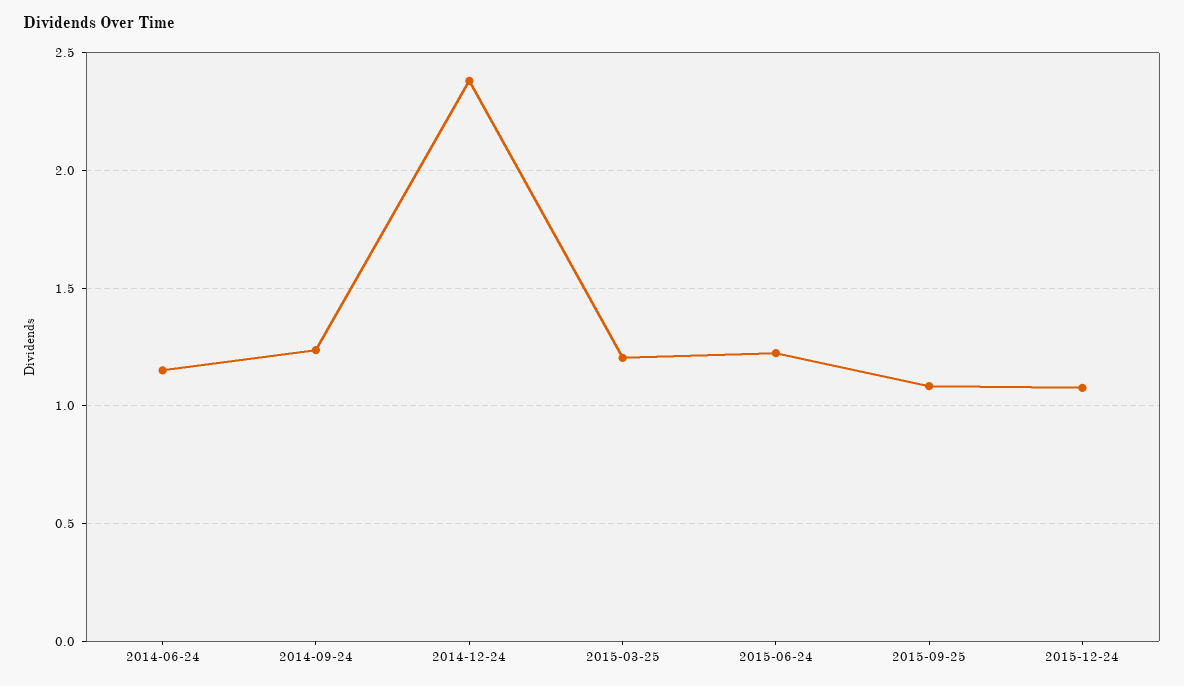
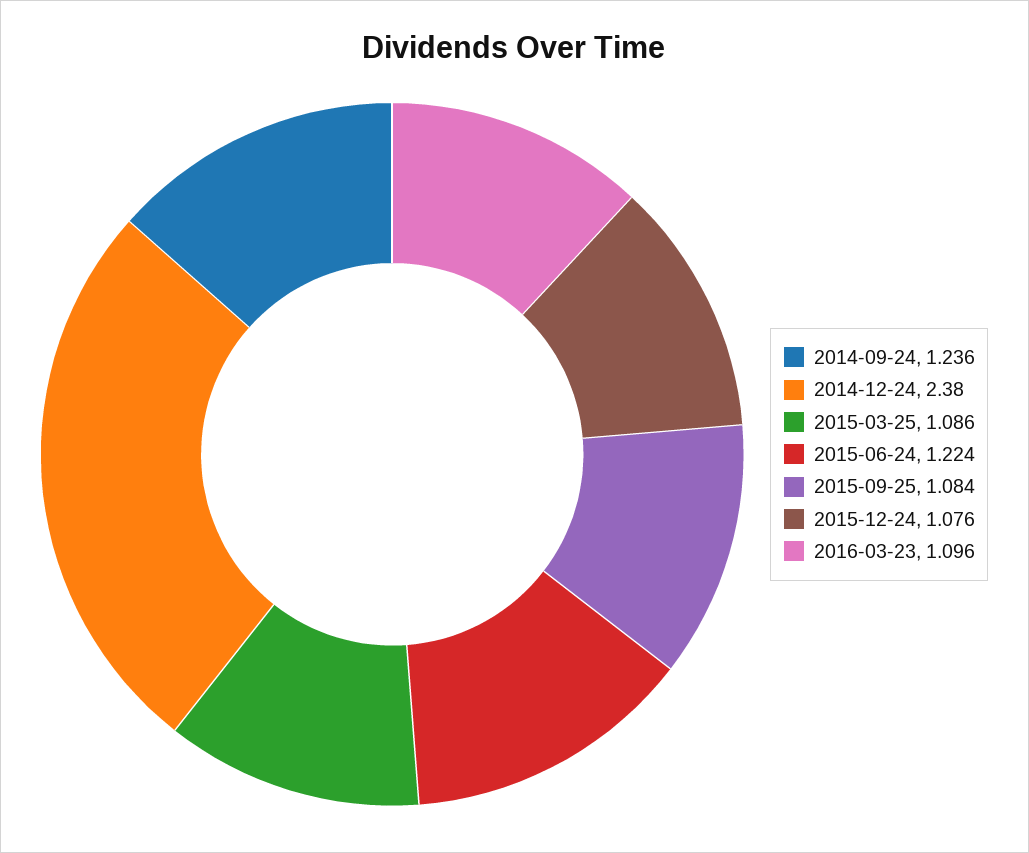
2014-06-24: 1.15 -> none
2015-03-25: 1.2 -> 1.086
2016-03-23: none -> 1.096

